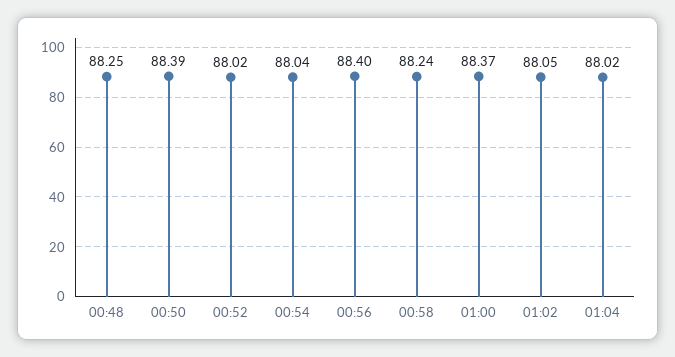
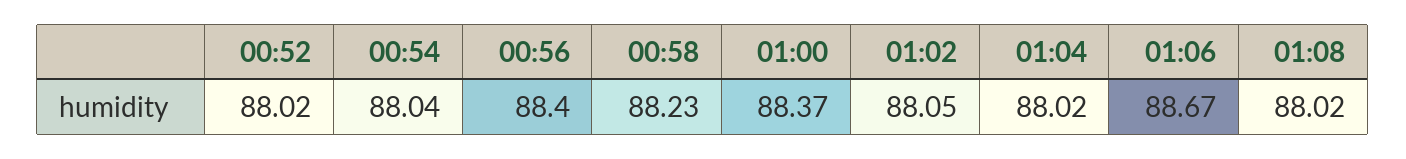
00:48: 88.25 -> none
00:50: 88.39 -> none
00:58: 88.24 -> 88.23
01:06: none -> 88.67
01:08: none -> 88.02

